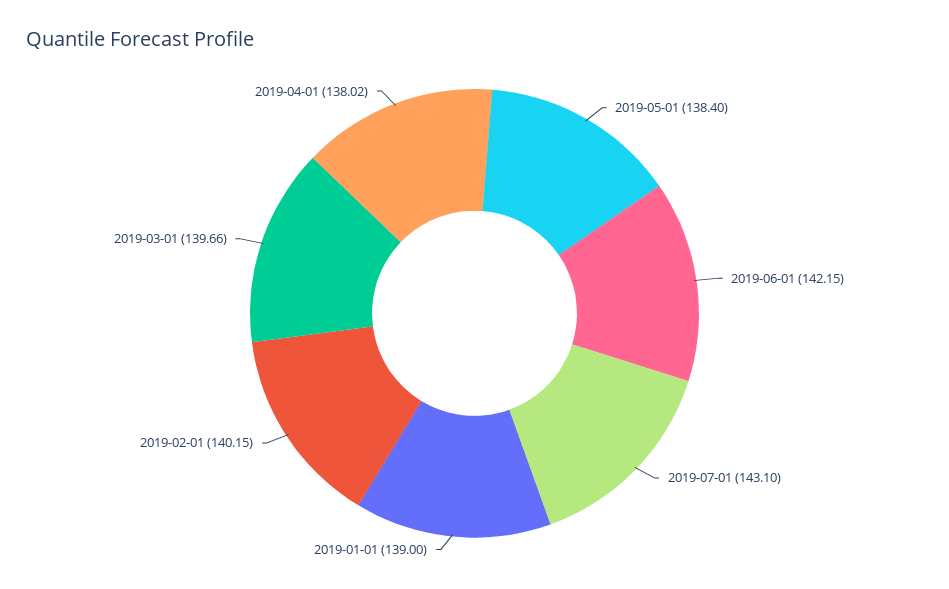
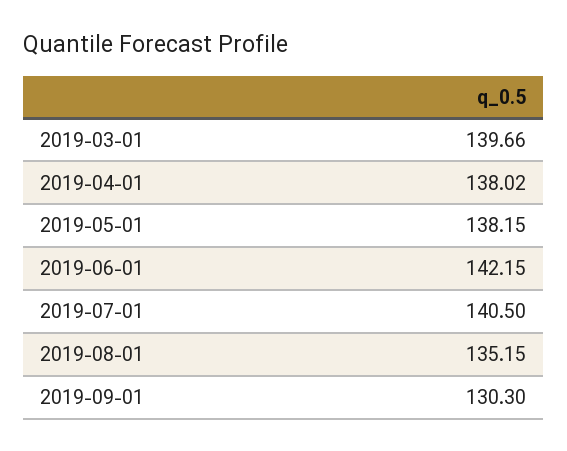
2019-05-01: 138.4 -> 138.15
2019-07-01: 143.1 -> 140.5
2019-01-01: 139 -> none
2019-02-01: 140.15 -> none
2019-08-01: none -> 135.15
2019-09-01: none -> 130.3

